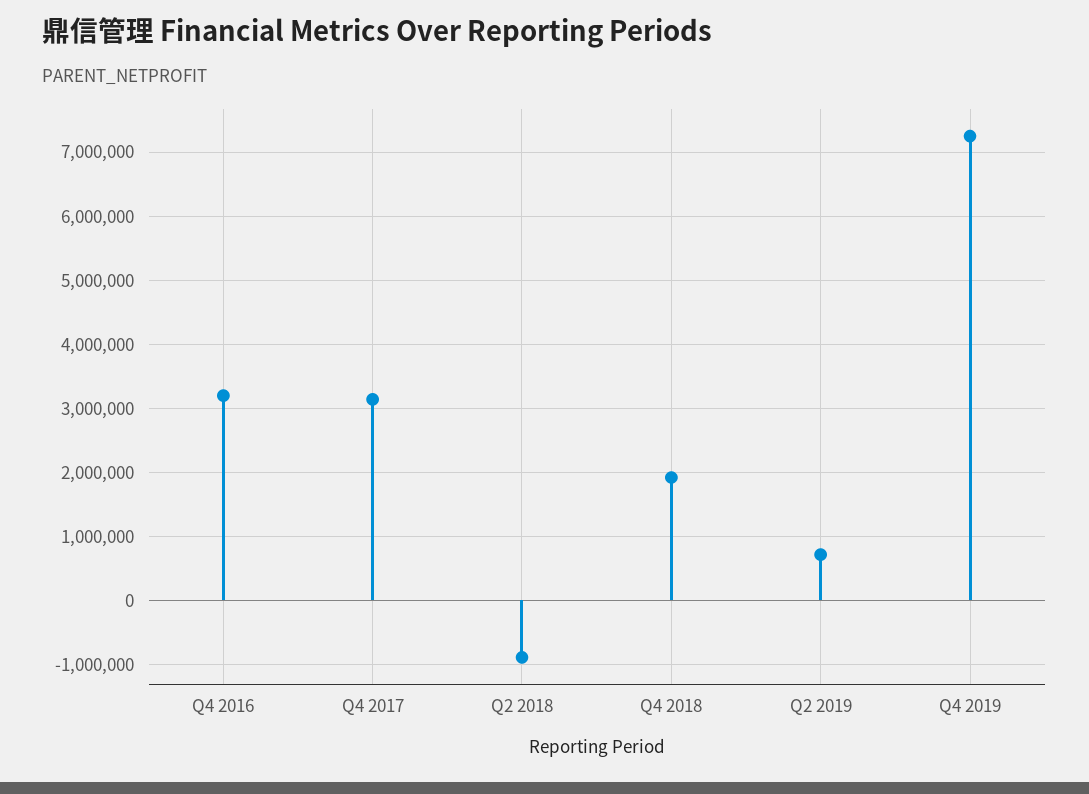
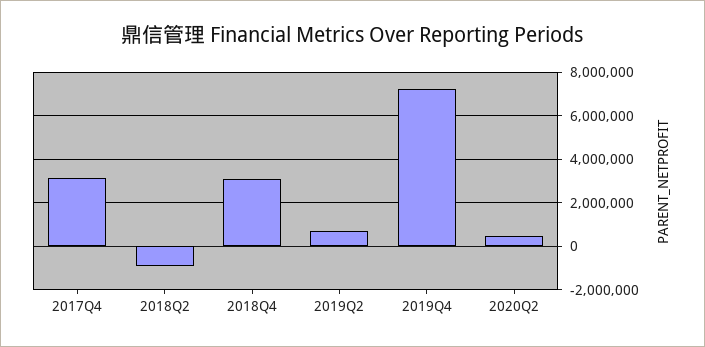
Q4 2016: 3200000 -> none
Q4 2018: 1900000 -> 3000000
2020Q2: none -> 500000

